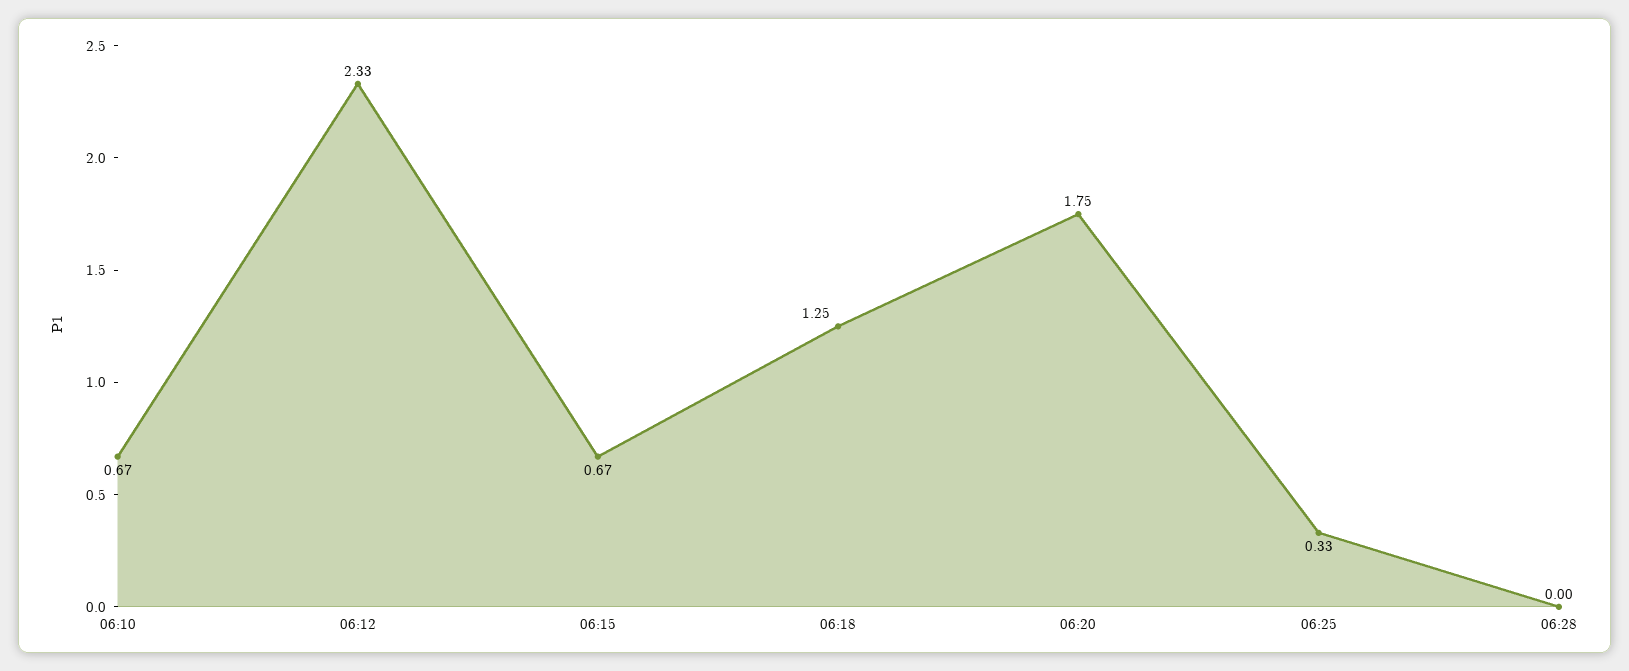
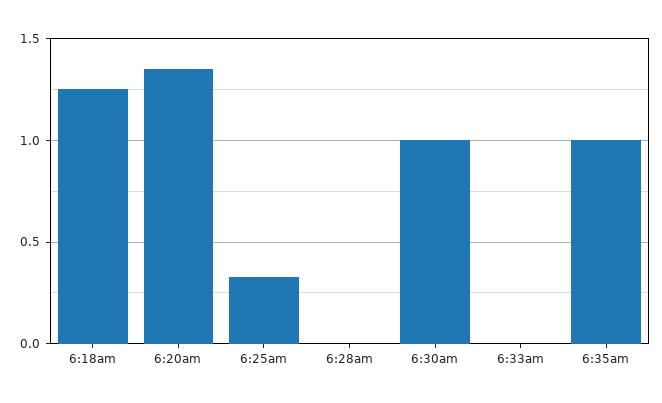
06:10: 0.67 -> none
06:12: 2.33 -> none
06:15: 0.67 -> none
06:20: 1.75 -> 1.35
6:30am: none -> 1
6:33am: none -> 0
6:35am: none -> 1

